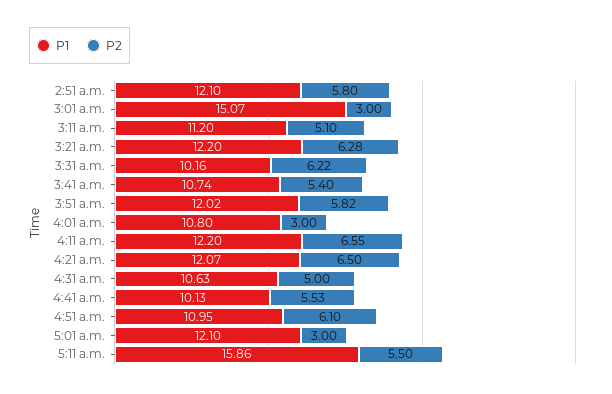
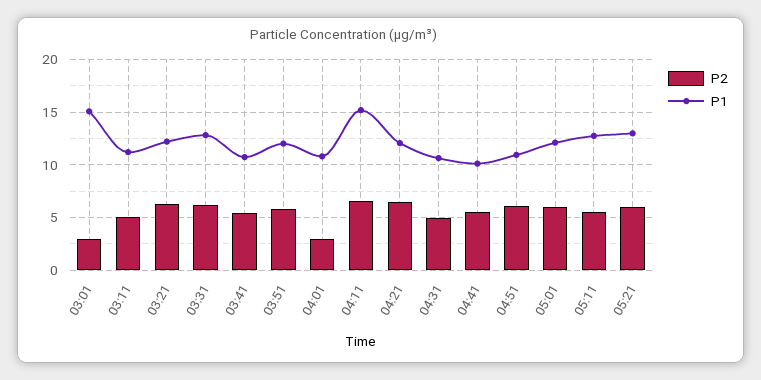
P1, 2:51 a.m.: 12.1 -> none
P2, 2:51 a.m.: 5.8 -> none
P1, 3:31 a.m.: 10.16 -> 13
P1, 4:11 a.m.: 12.2 -> 15
P2, 5:01 a.m.: 3 -> 6
P1, 5:11 a.m.: 15.86 -> 13
P2, 05:21: none -> 6
P1, 05:21: none -> 13

